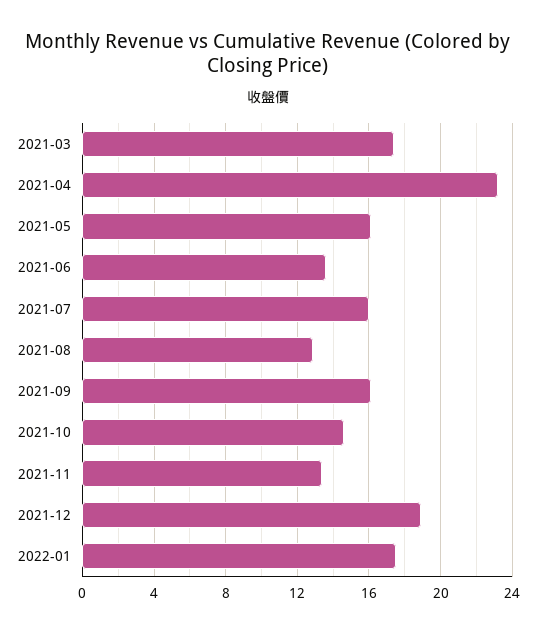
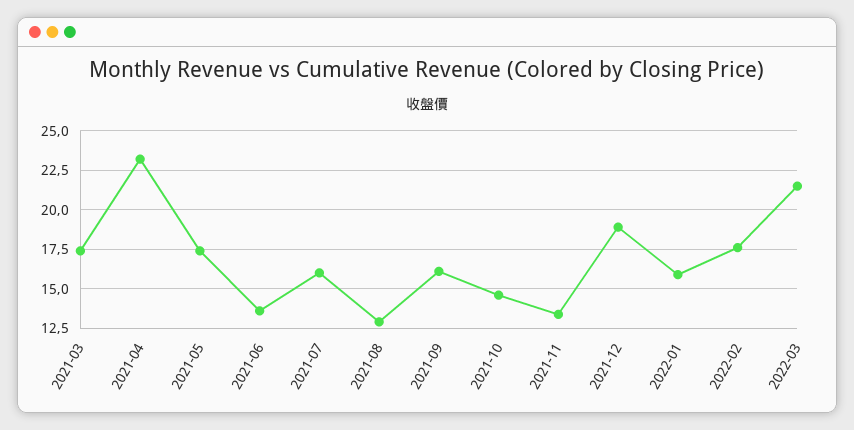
2021-05: 16 -> 17.5
2022-01: 17.5 -> 16
2022-02: none -> 17.5
2022-03: none -> 21.5

